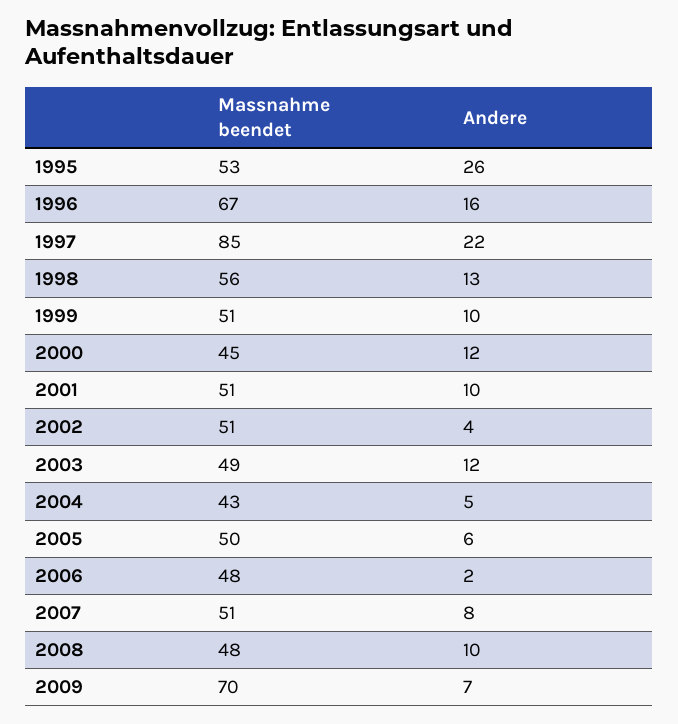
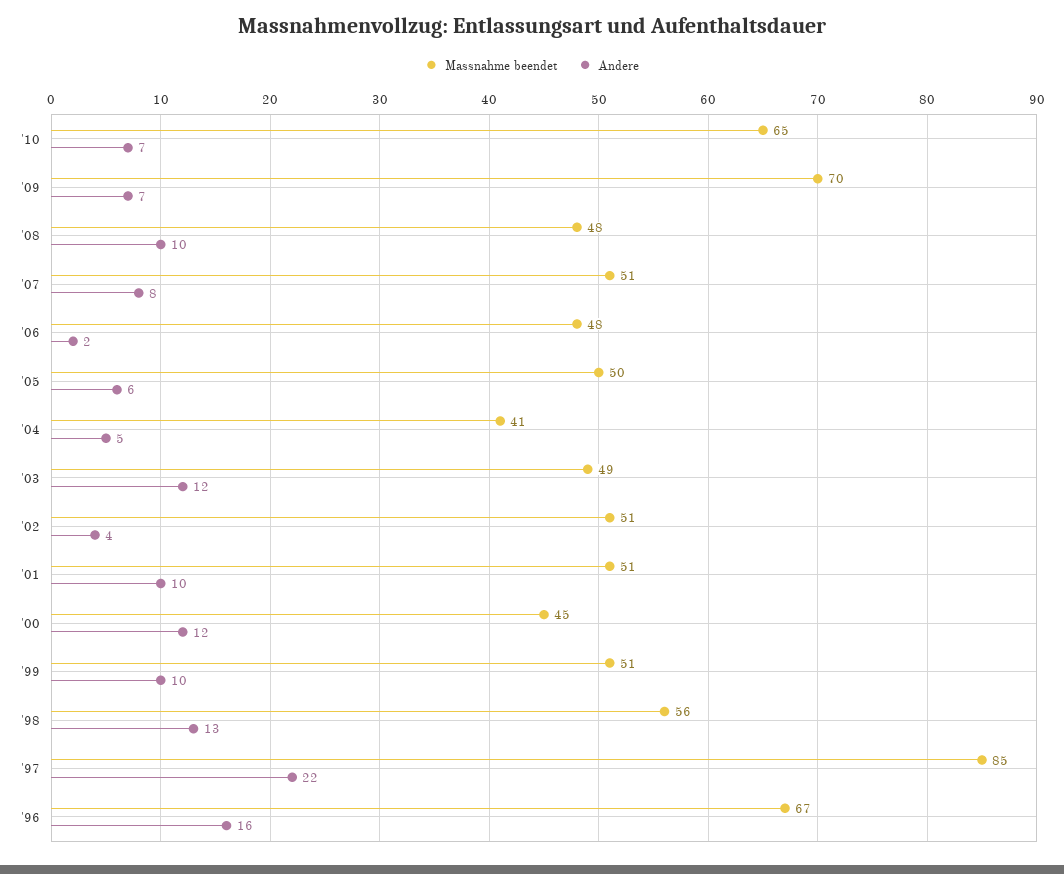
Massnahme beendet, 1995: 53 -> none
Andere, 1995: 26 -> none
Massnahme beendet, 2004: 43 -> 41
Massnahme beendet, '10: none -> 65
Andere, '10: none -> 7

